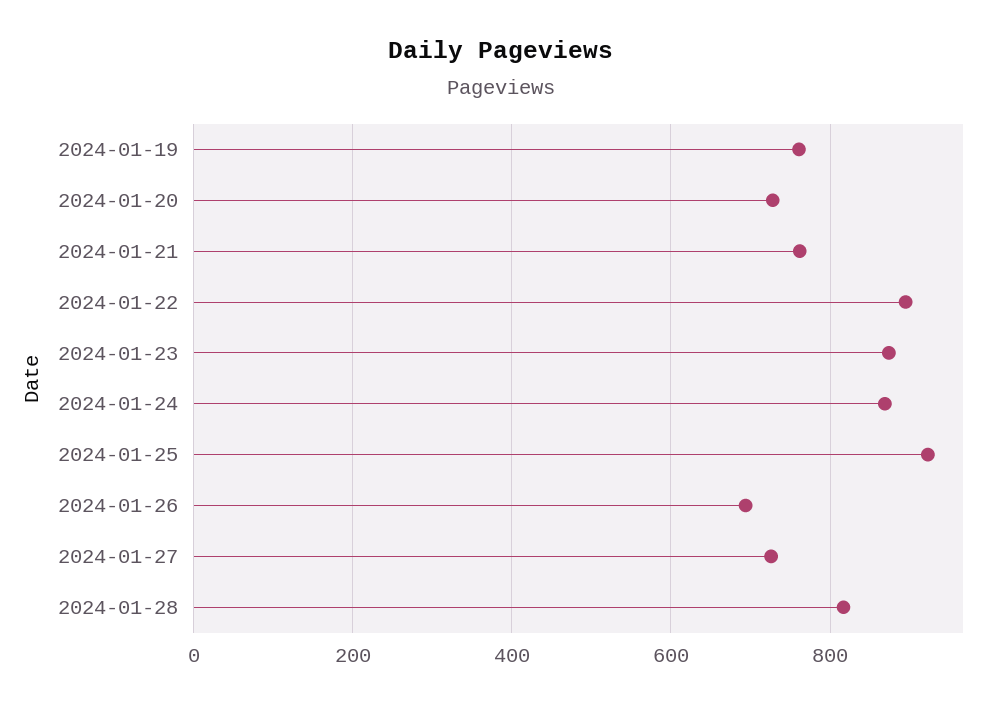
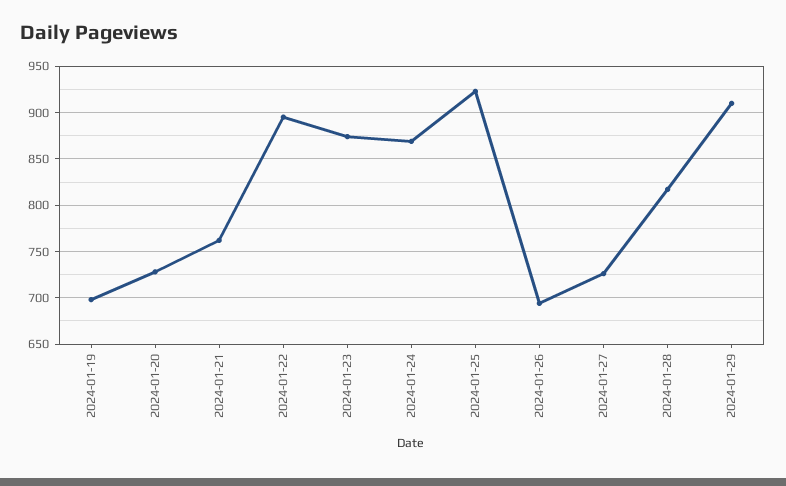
2024-01-19: 760 -> 700
2024-01-29: none -> 910

